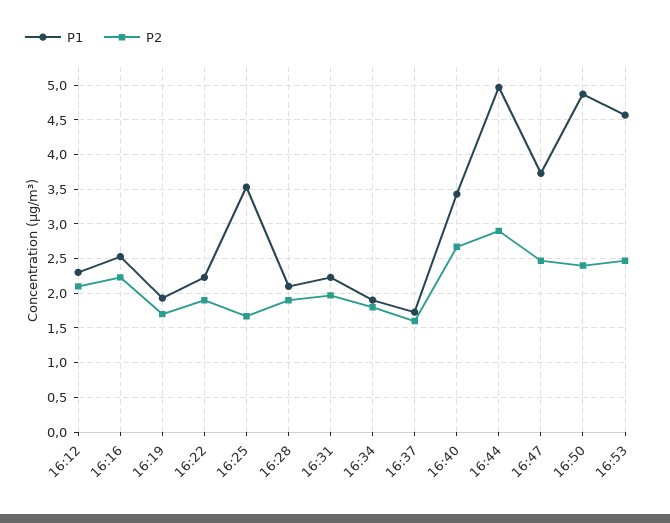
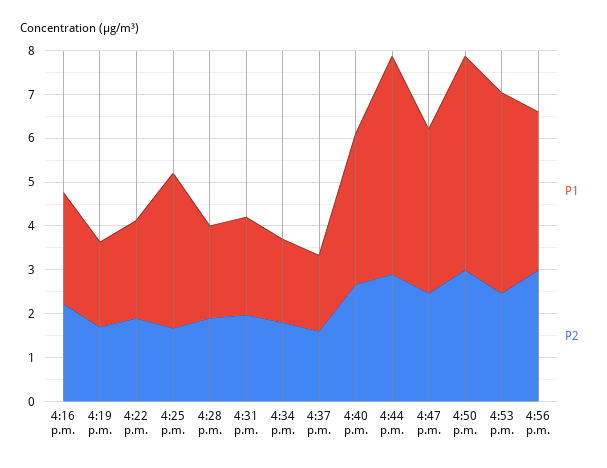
P1, 16:12: 2.3 -> none
P2, 16:12: 2.1 -> none
P2, 16:50: 2.4 -> 3
P1, 4:56 p.m.: none -> 3.6
P2, 4:56 p.m.: none -> 3

